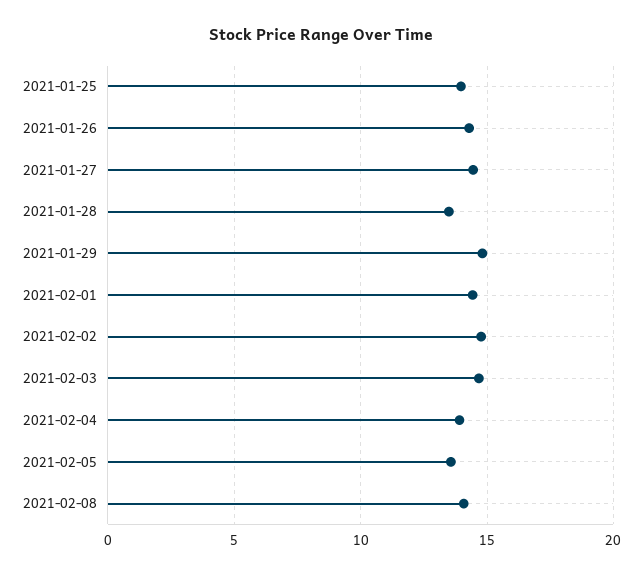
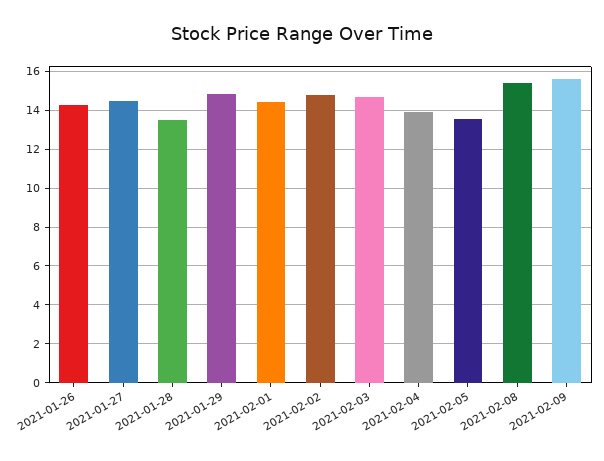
2021-01-25: 14 -> none
2021-02-08: 14 -> 15.5
2021-02-09: none -> 15.5

